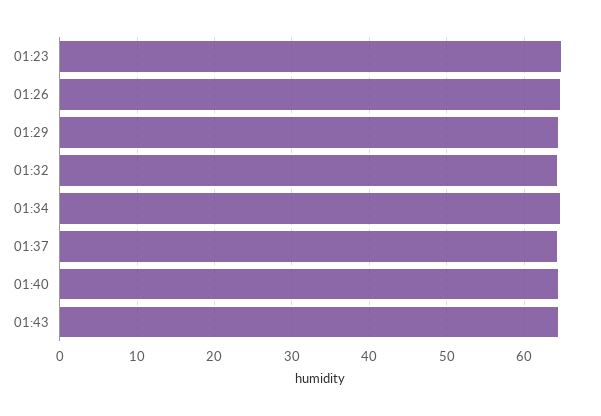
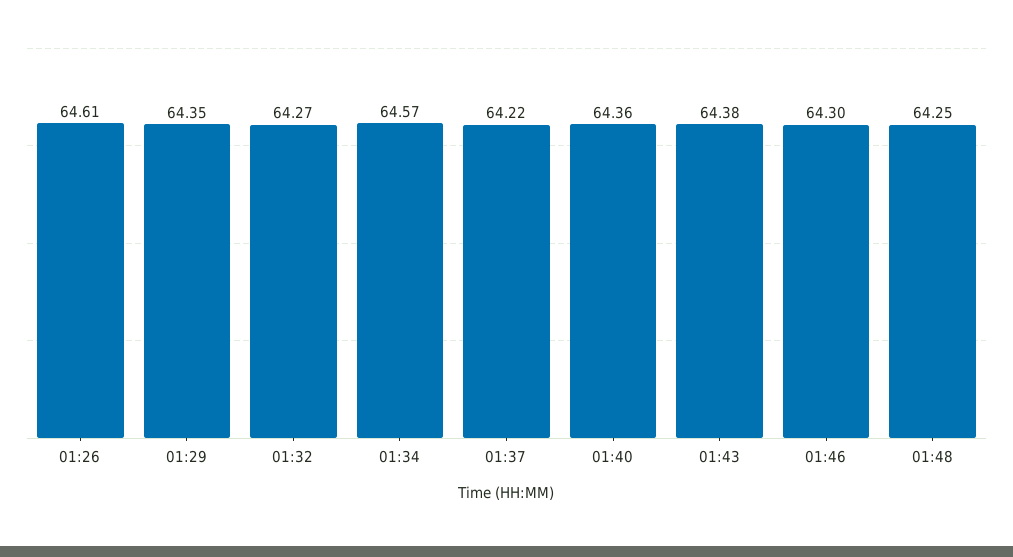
01:23: 65 -> none
01:46: none -> 64.3
01:48: none -> 64.25

